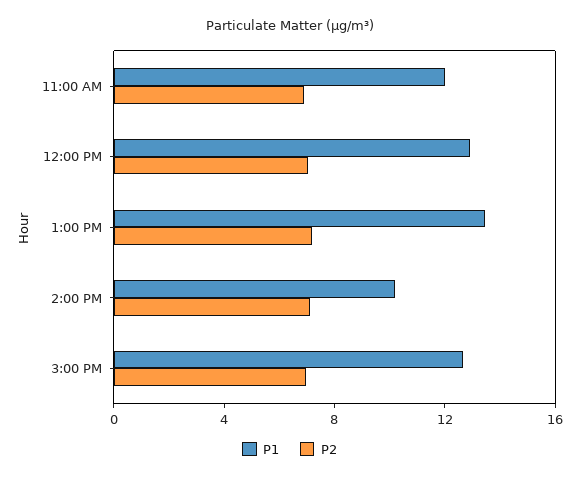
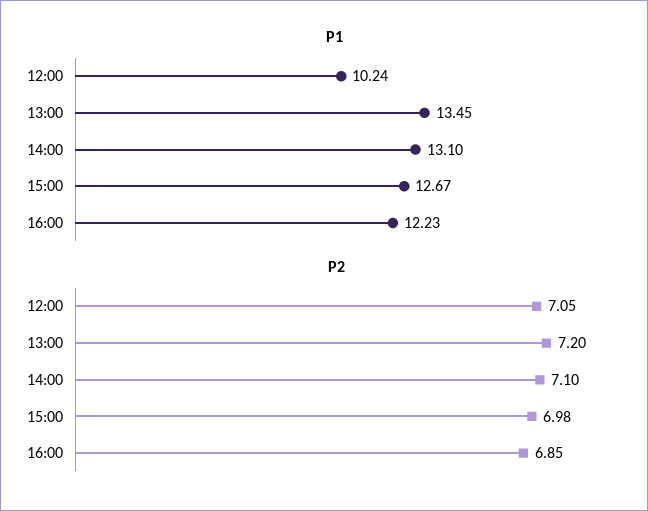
P1, 11:00 AM: 12 -> none
P2, 11:00 AM: 7 -> none
P1, 12:00 PM: 13 -> 10.24
P1, 2:00 PM: 10 -> 13.1
P1, 16:00: none -> 12.23
P2, 16:00: none -> 6.85

